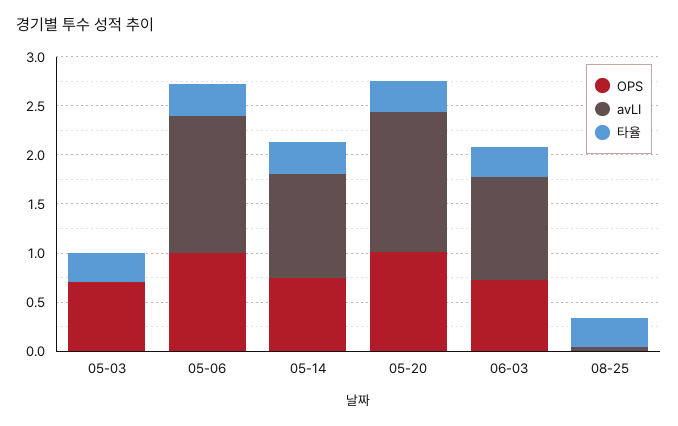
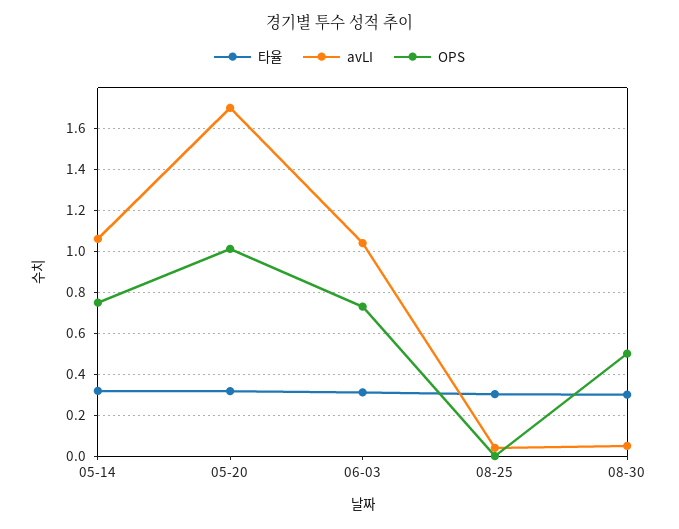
OPS, 05-03: 0.7 -> none
avLI, 05-03: 0 -> none
타율, 05-03: 0.3 -> none
OPS, 05-06: 1 -> none
avLI, 05-06: 1.4 -> none
타율, 05-06: 0.3 -> none
avLI, 05-20: 1.4 -> 1.7
타율, 08-30: none -> 0.3
avLI, 08-30: none -> 0.05
OPS, 08-30: none -> 0.5

